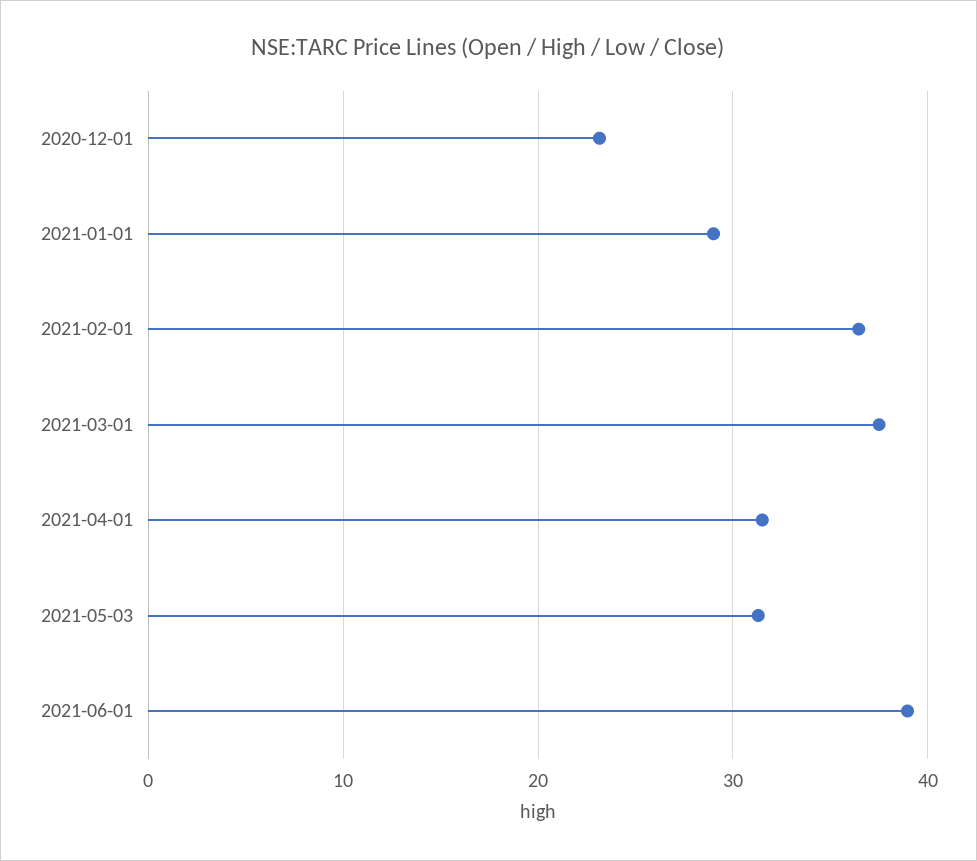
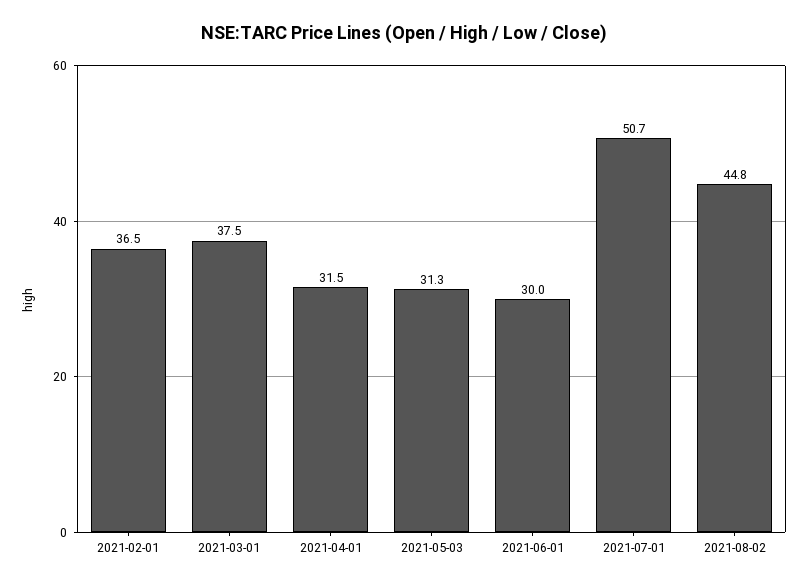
2020-12-01: 23 -> none
2021-01-01: 29 -> none
2021-06-01: 39 -> 30
2021-07-01: none -> 50.7
2021-08-02: none -> 44.8

